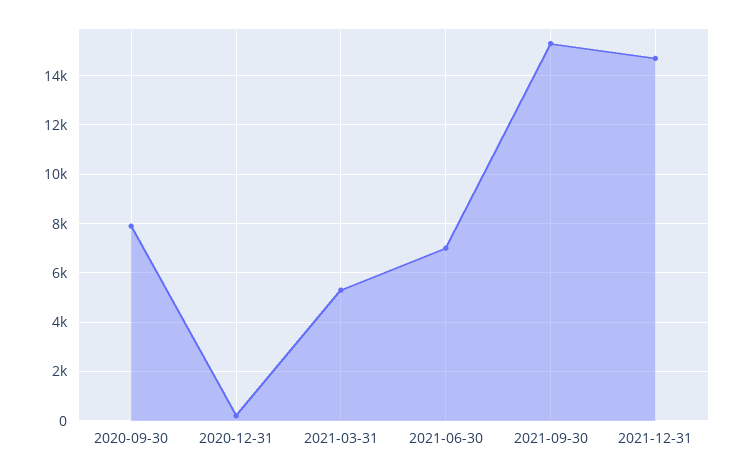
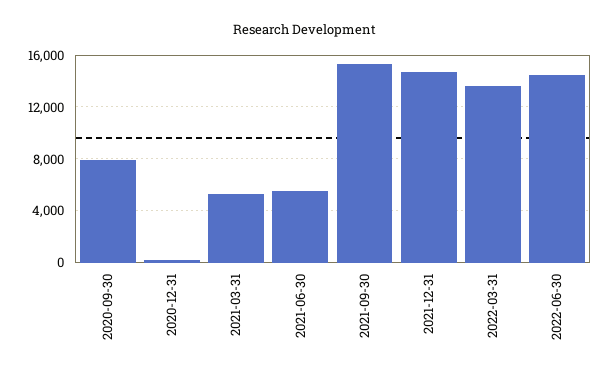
2021-06-30: 7000 -> 5500
2022-03-31: none -> 13500
2022-06-30: none -> 14500

